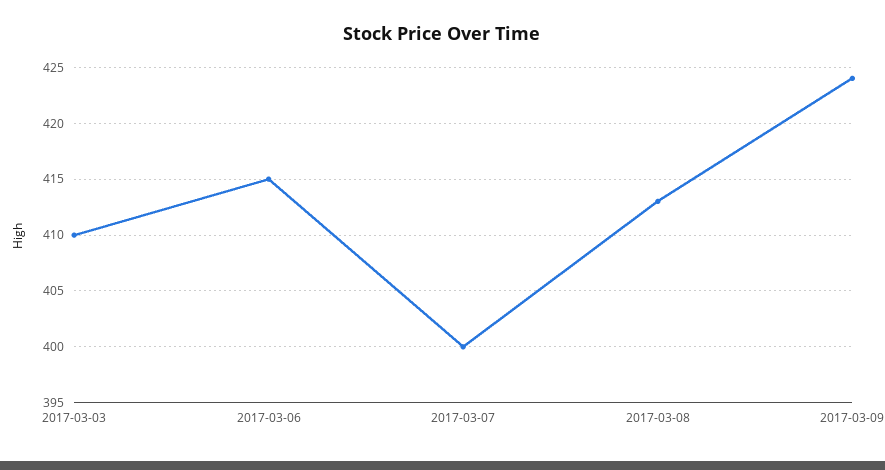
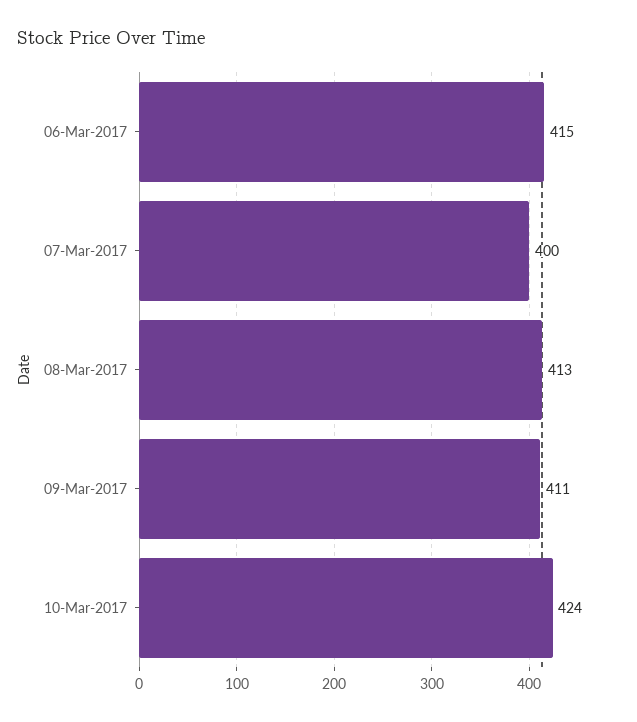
2017-03-03: 410 -> none
2017-03-09: 424 -> 411
10-Mar-2017: none -> 424

